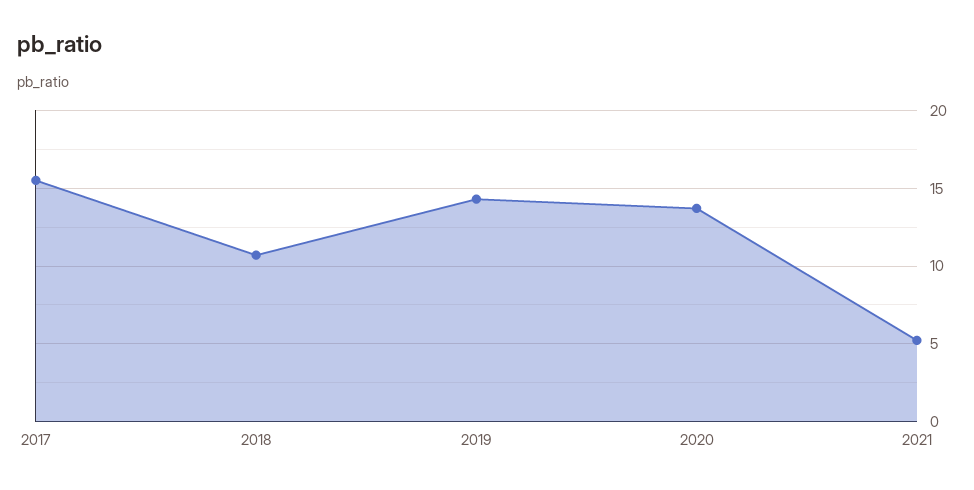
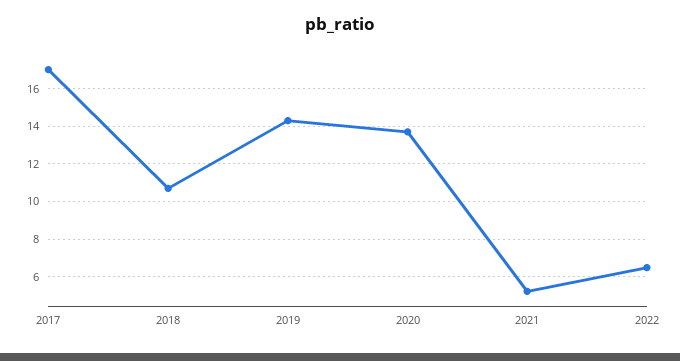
2017: 15.5 -> 17
2022: none -> 6.5

